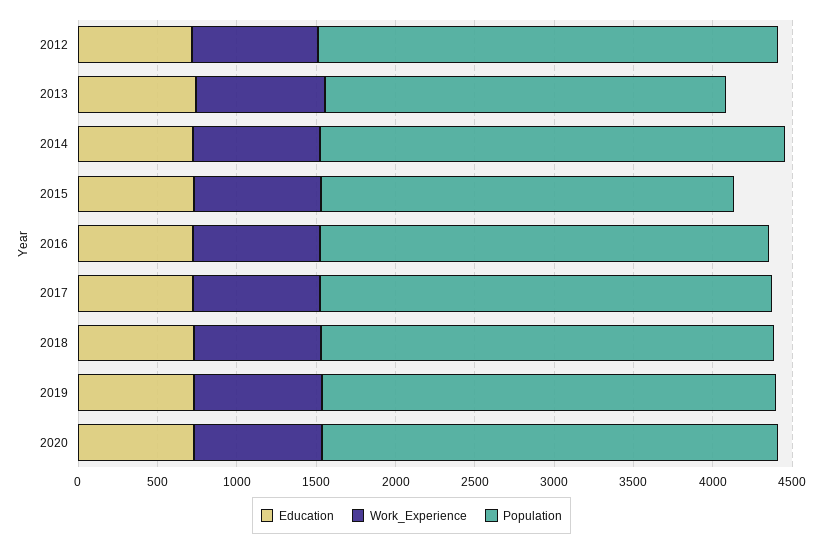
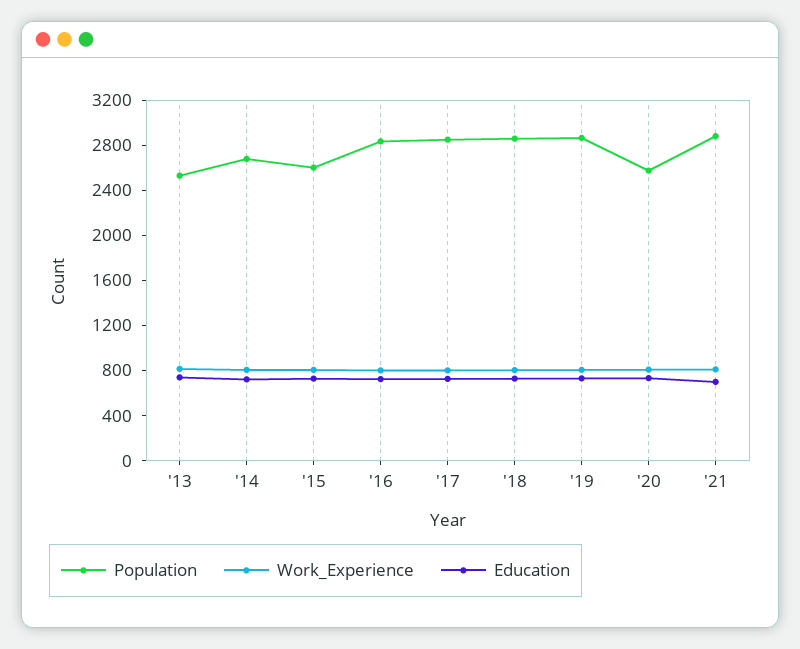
Education, 2012: 700 -> none
Work_Experience, 2012: 800 -> none
Population, 2012: 2900 -> none
Population, 2014: 2900 -> 2700
Population, 2020: 2900 -> 2600
Population, '21: none -> 2900
Work_Experience, '21: none -> 800
Education, '21: none -> 700

